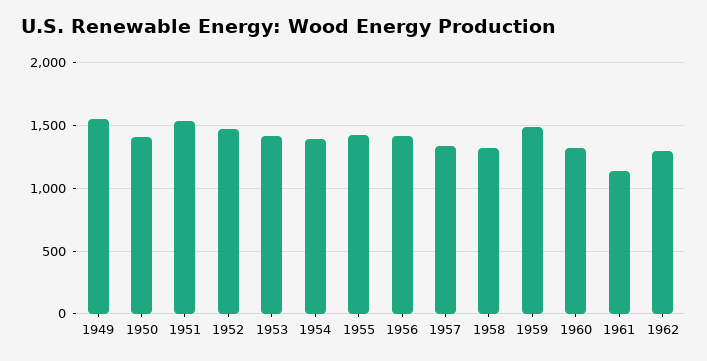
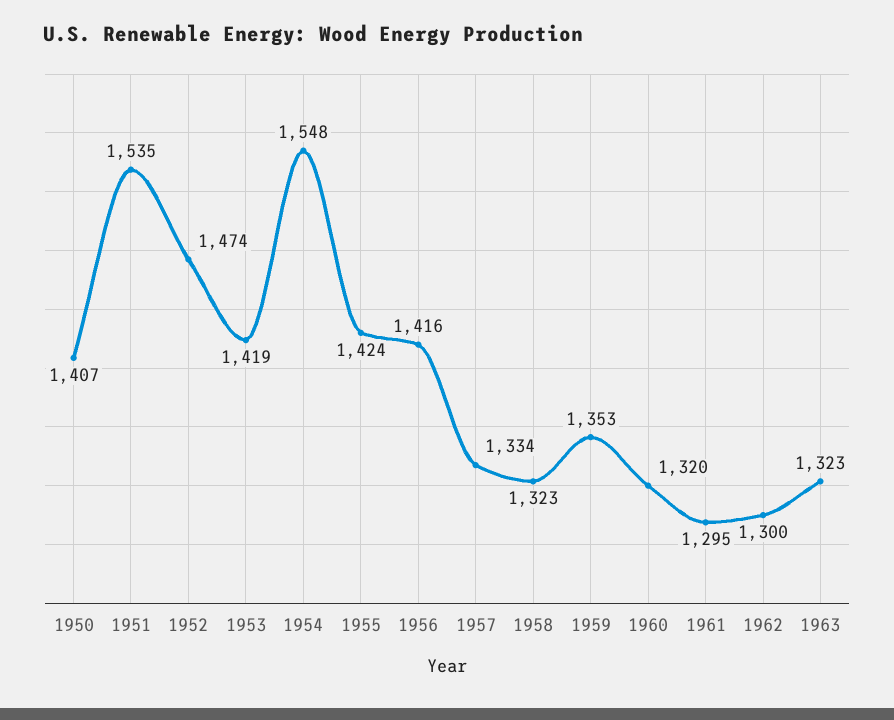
1949: 1550 -> none
1954: 1400 -> 1548
1959: 1500 -> 1353
1961: 1150 -> 1295
1963: none -> 1323

